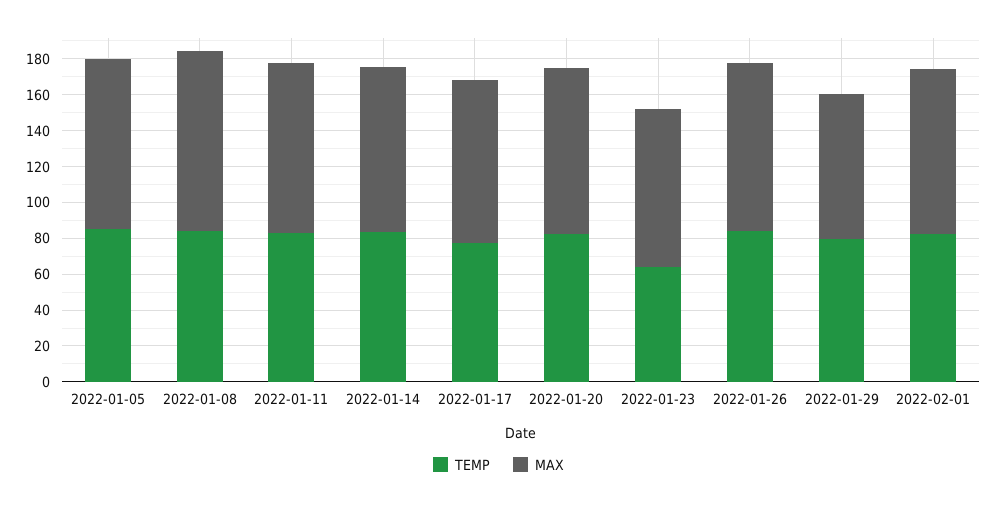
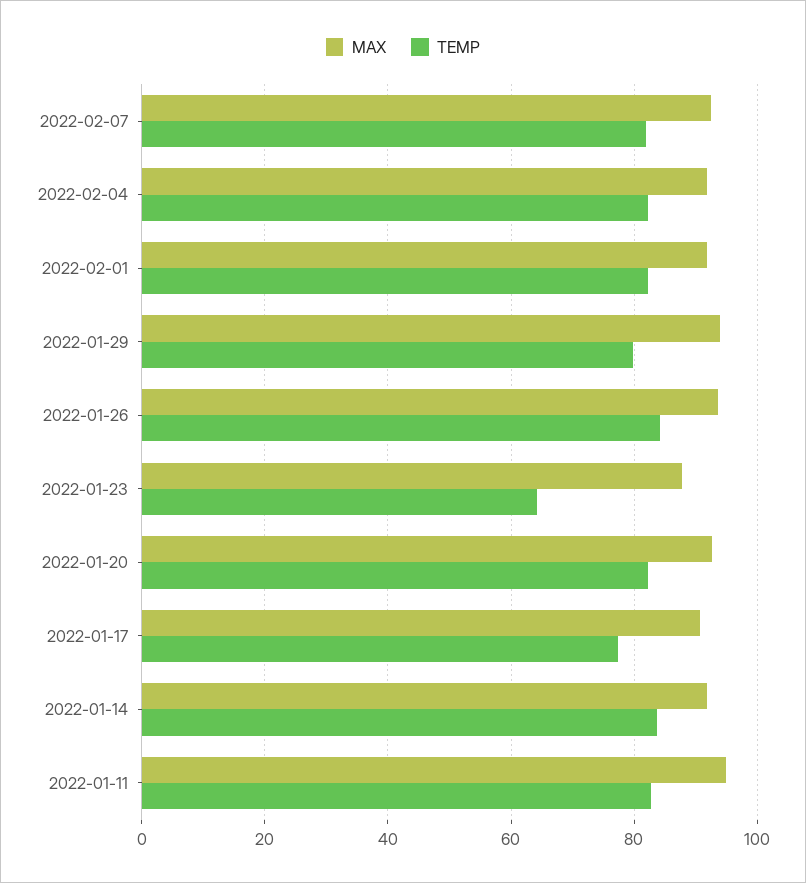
TEMP, 2022-01-05: 85 -> none
MAX, 2022-01-05: 95 -> none
TEMP, 2022-01-08: 85 -> none
MAX, 2022-01-08: 100 -> none
MAX, 2022-01-29: 80 -> 94
MAX, 2022-02-07: none -> 92
TEMP, 2022-02-07: none -> 82
MAX, 2022-02-04: none -> 92
TEMP, 2022-02-04: none -> 82

